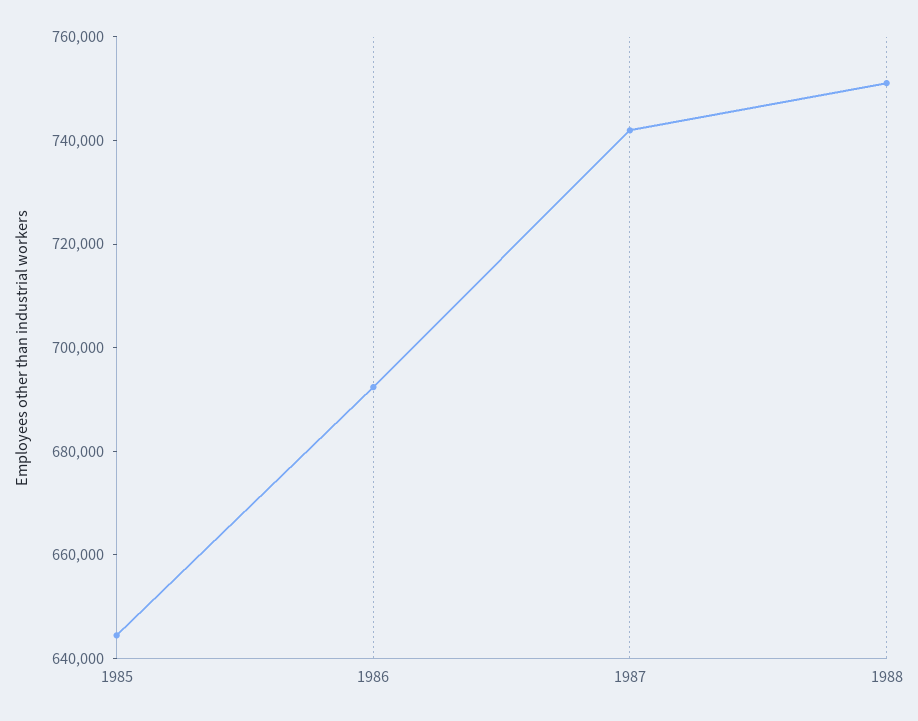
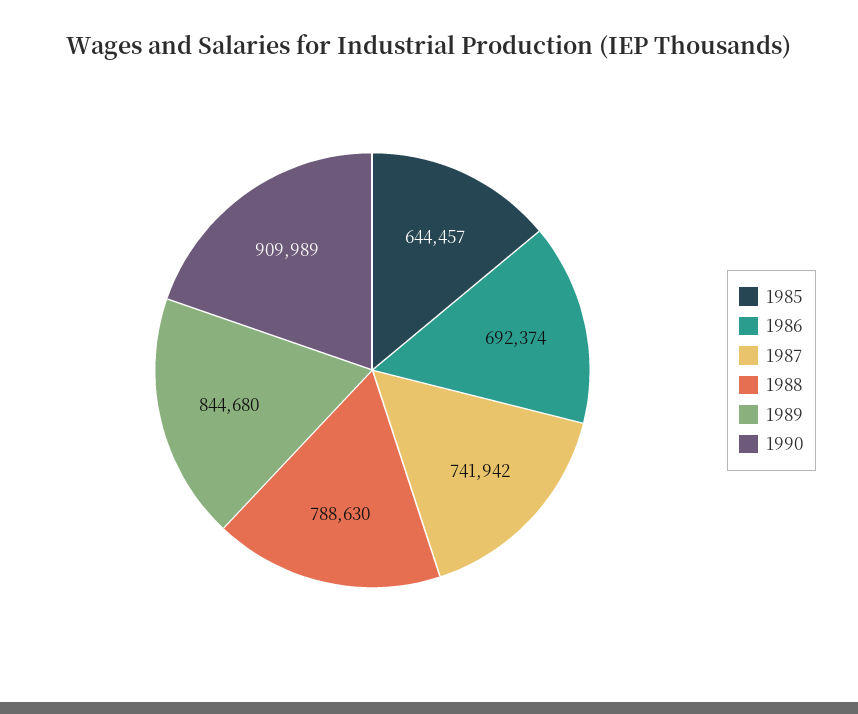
1988: 750000 -> 788630
1989: none -> 844680
1990: none -> 909989

